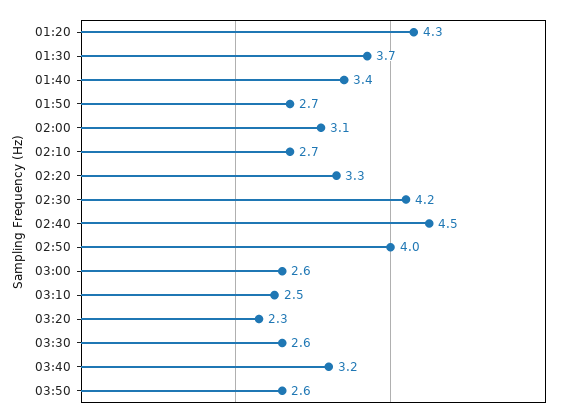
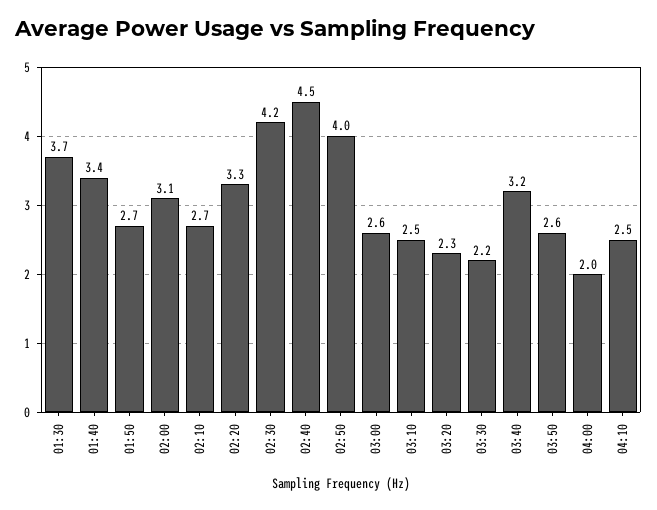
01:20: 4.3 -> none
03:30: 2.6 -> 2.2
04:00: none -> 2
04:10: none -> 2.5

